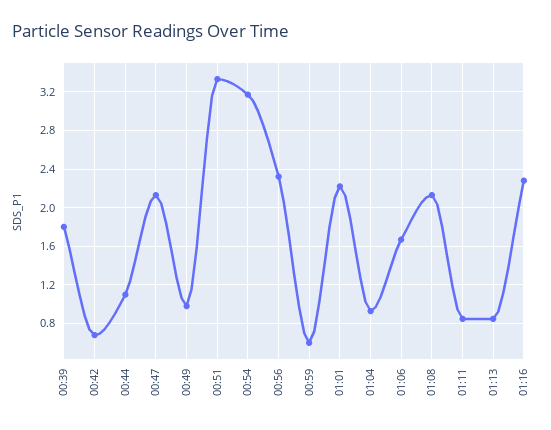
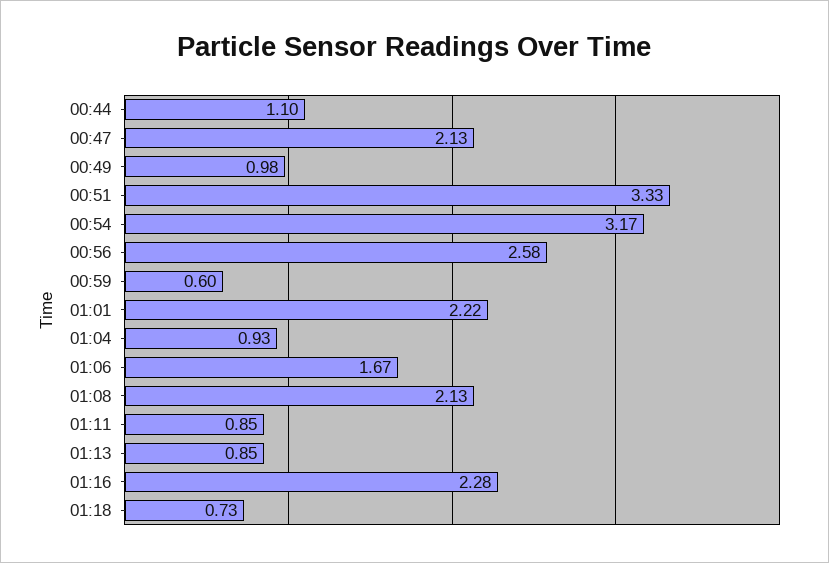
00:39: 1.8 -> none
00:42: 0.7 -> none
00:56: 2.3 -> 2.58
01:18: none -> 0.73

